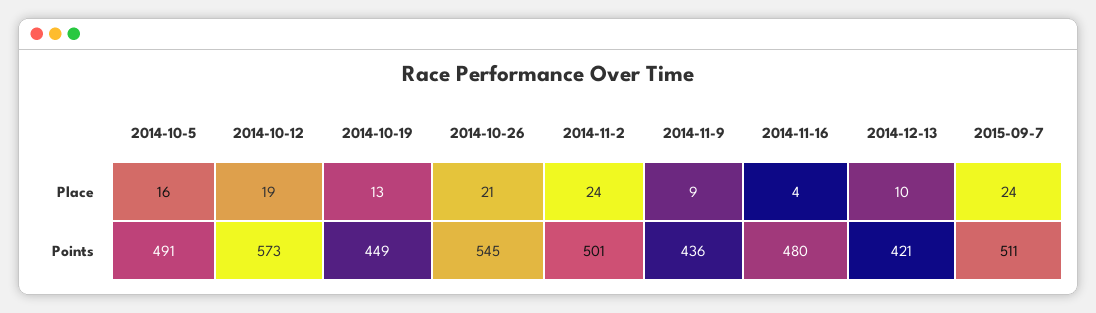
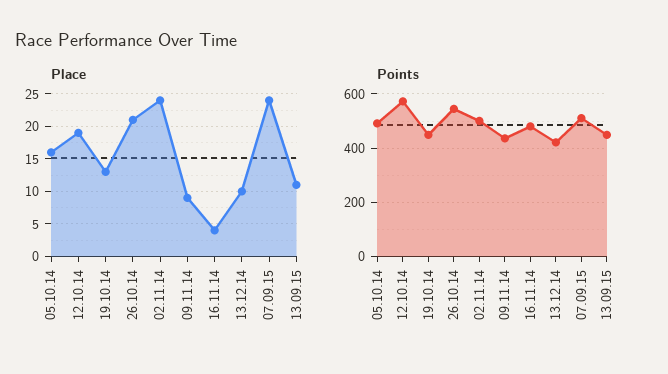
Place, 13.09.15: none -> 11
Points, 13.09.15: none -> 450

